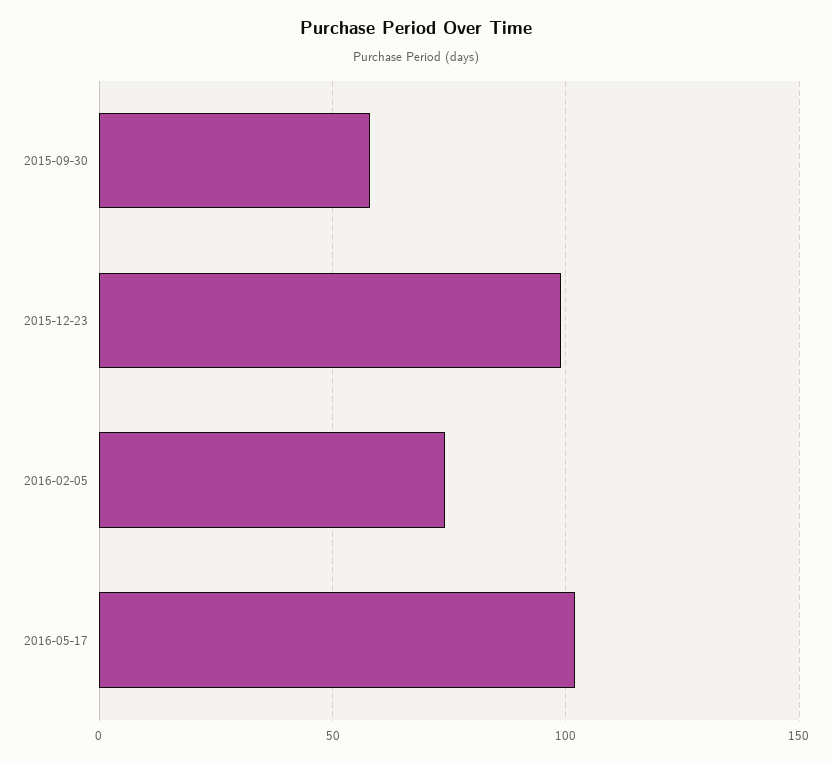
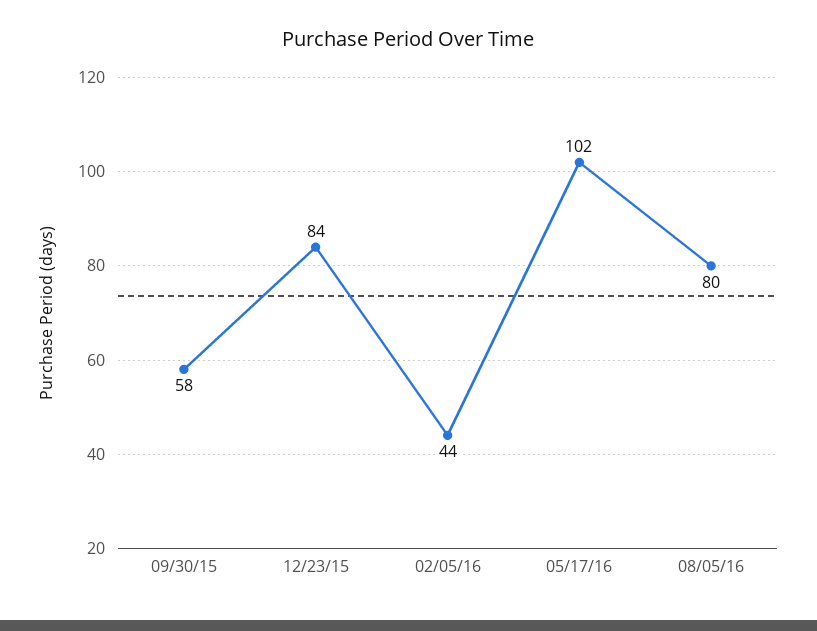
2015-12-23: 100 -> 84
2016-02-05: 75 -> 44
08/05/16: none -> 80

